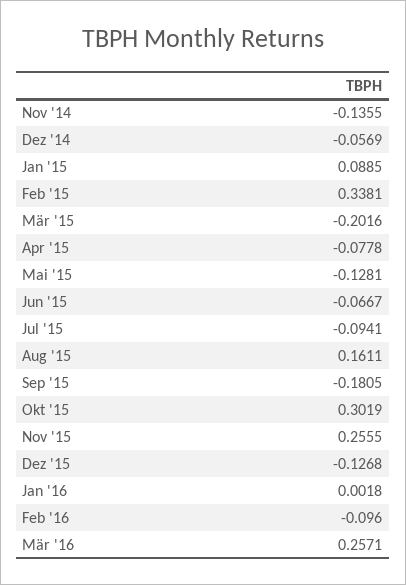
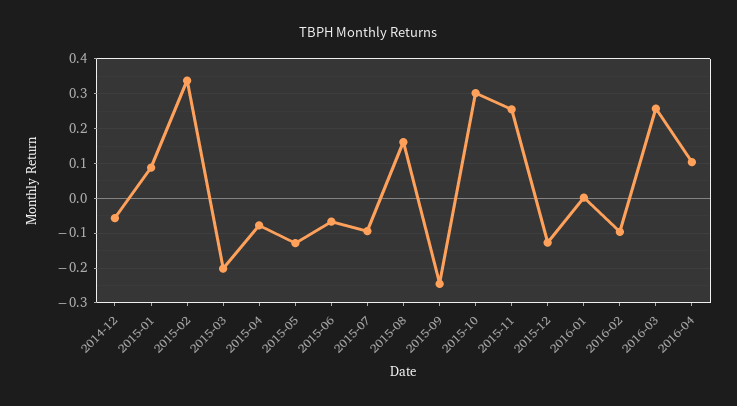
Nov '14: -0.1355 -> none
Sep '15: -0.1805 -> -0.24
2016-04: none -> 0.1

